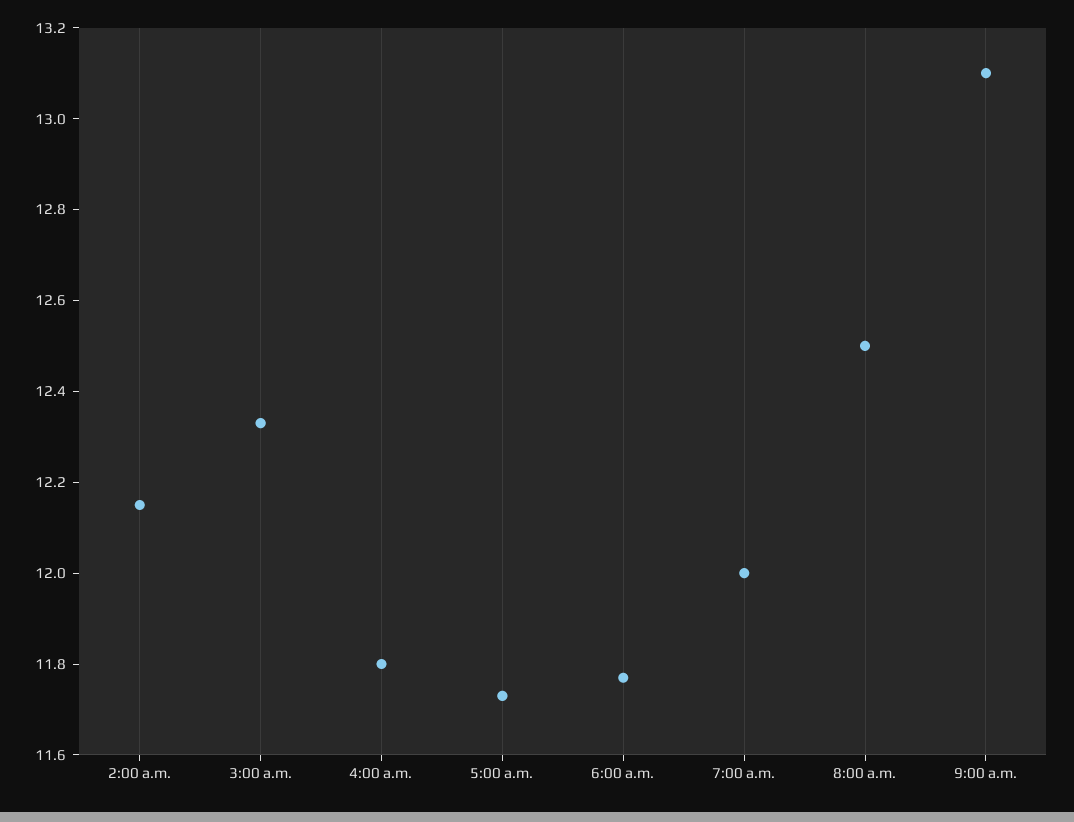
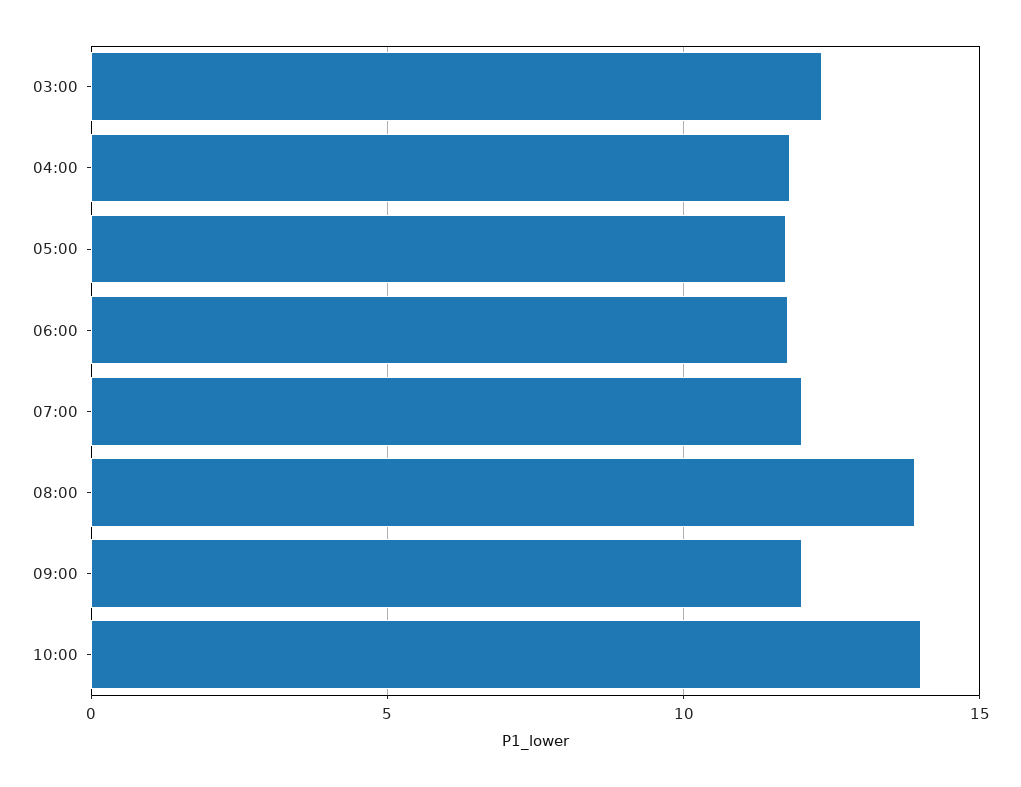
2:00 a.m.: 12.15 -> none
8:00 a.m.: 12.5 -> 14
9:00 a.m.: 13.1 -> 12
10:00: none -> 14

